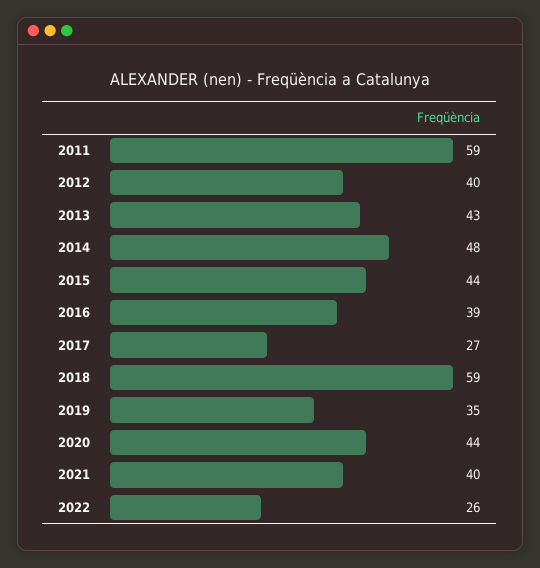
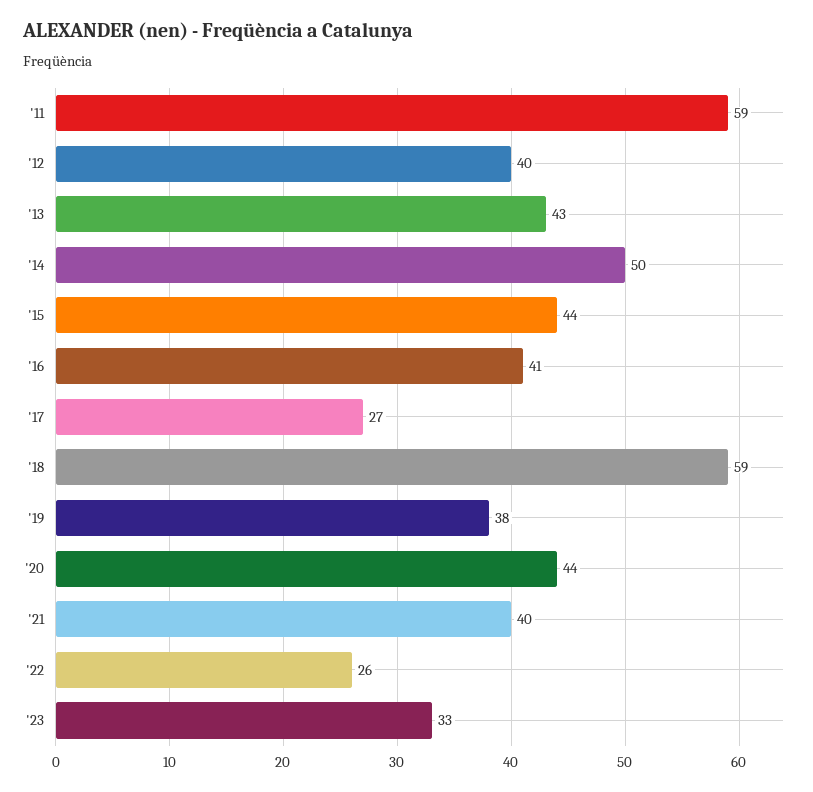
2014: 48 -> 50
2016: 39 -> 41
2019: 35 -> 38
'23: none -> 33

